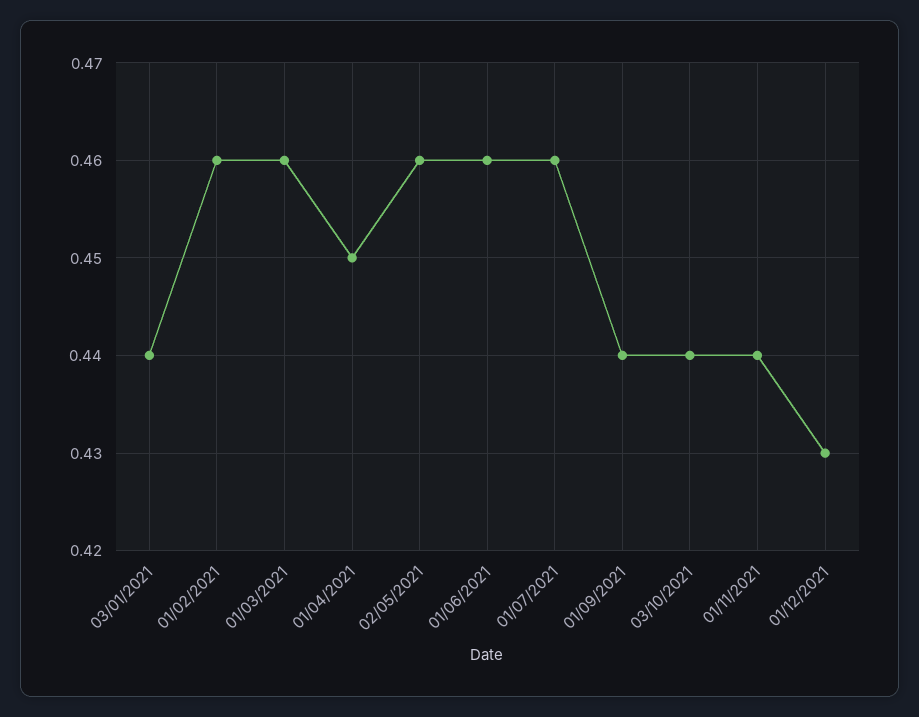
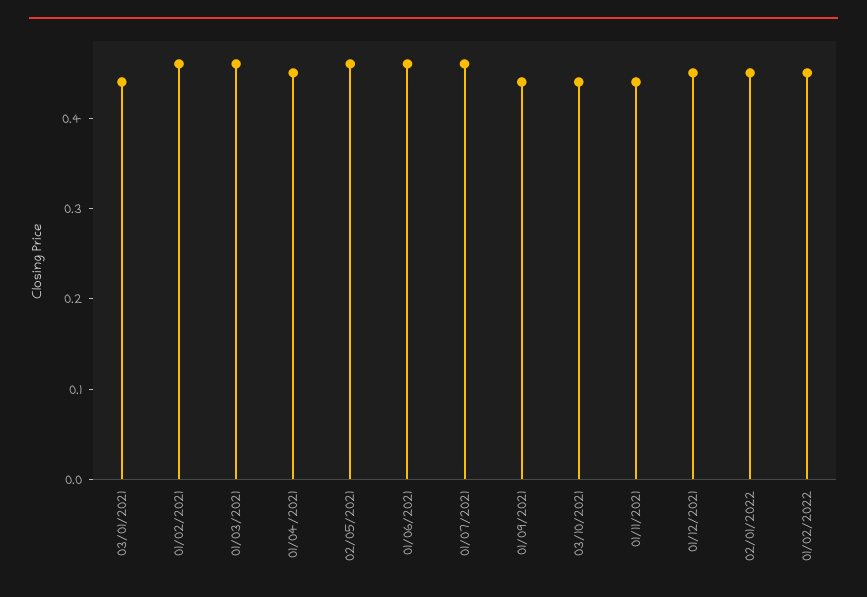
01/12/2021: 0.43 -> 0.45
02/01/2022: none -> 0.45
01/02/2022: none -> 0.45

